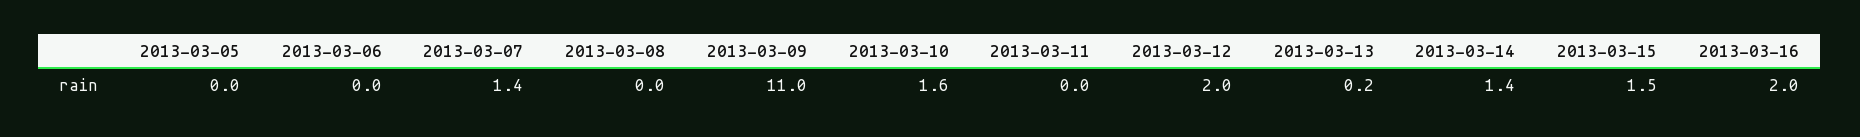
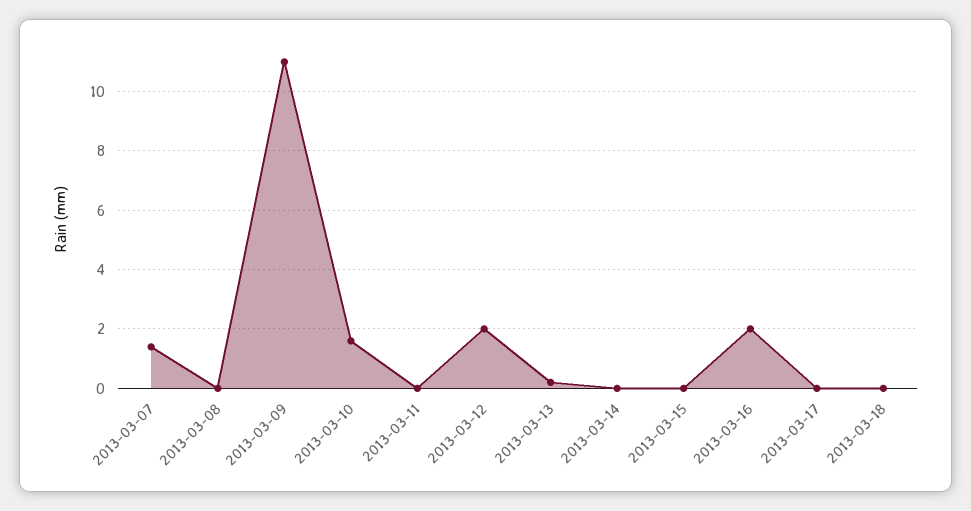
2013-03-05: 0 -> none
2013-03-06: 0 -> none
2013-03-14: 1.4 -> 0
2013-03-15: 1.5 -> 0
2013-03-17: none -> 0
2013-03-18: none -> 0

